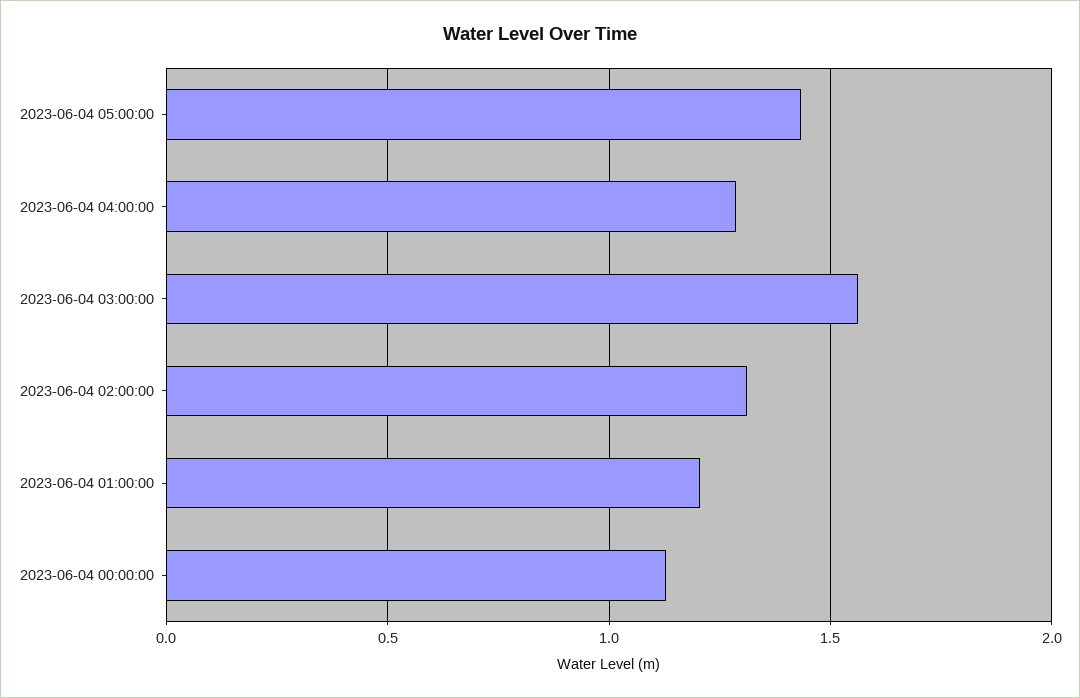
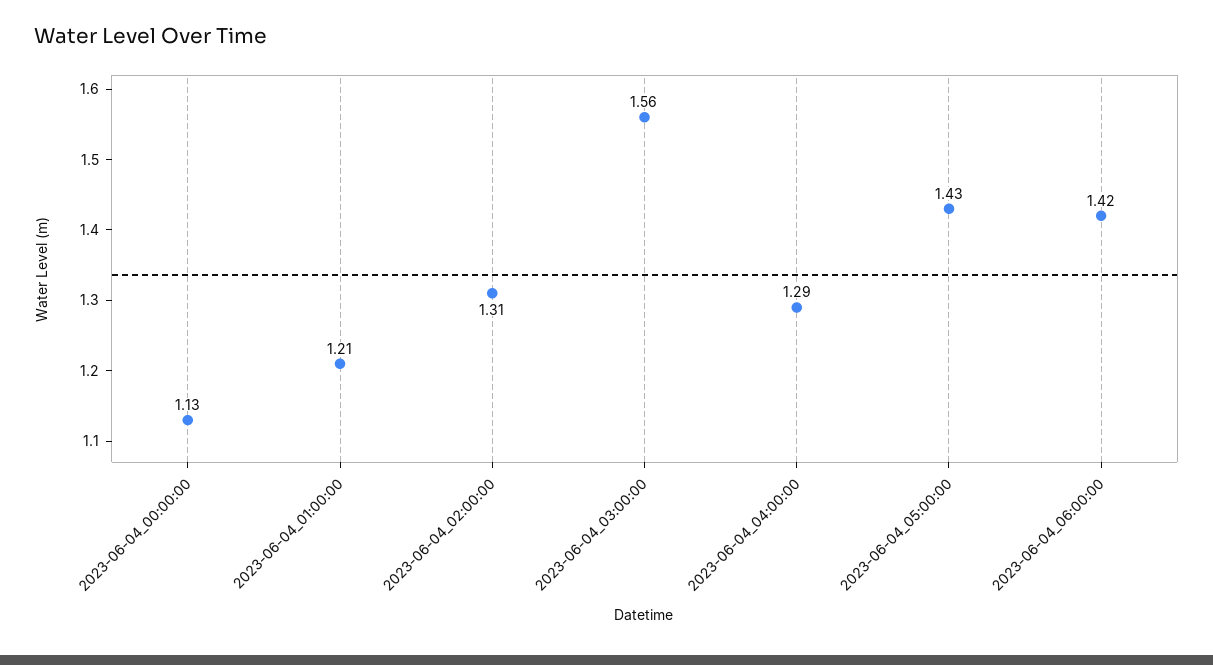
2023-06-04_06:00:00: none -> 1.42

